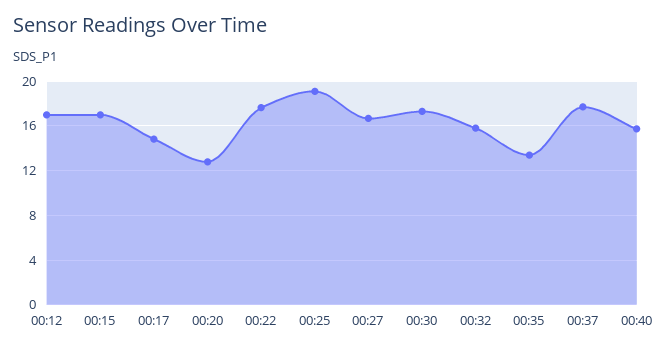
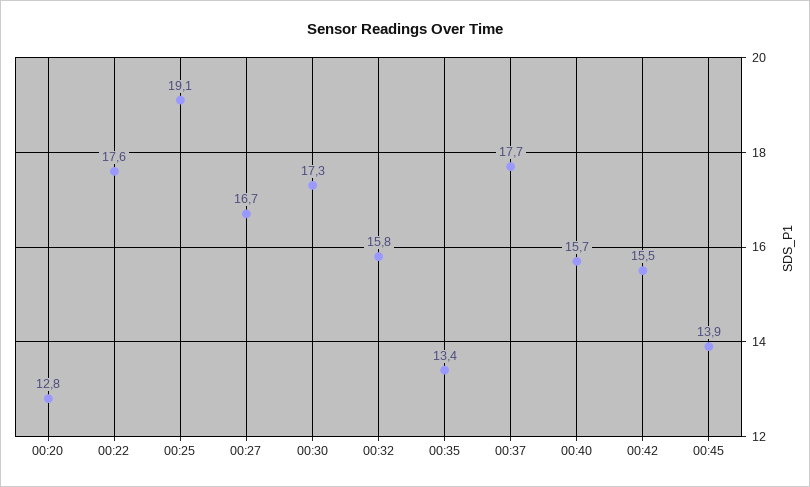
00:12: 17 -> none
00:15: 17 -> none
00:17: 15 -> none
00:42: none -> 15.5
00:45: none -> 13.9

